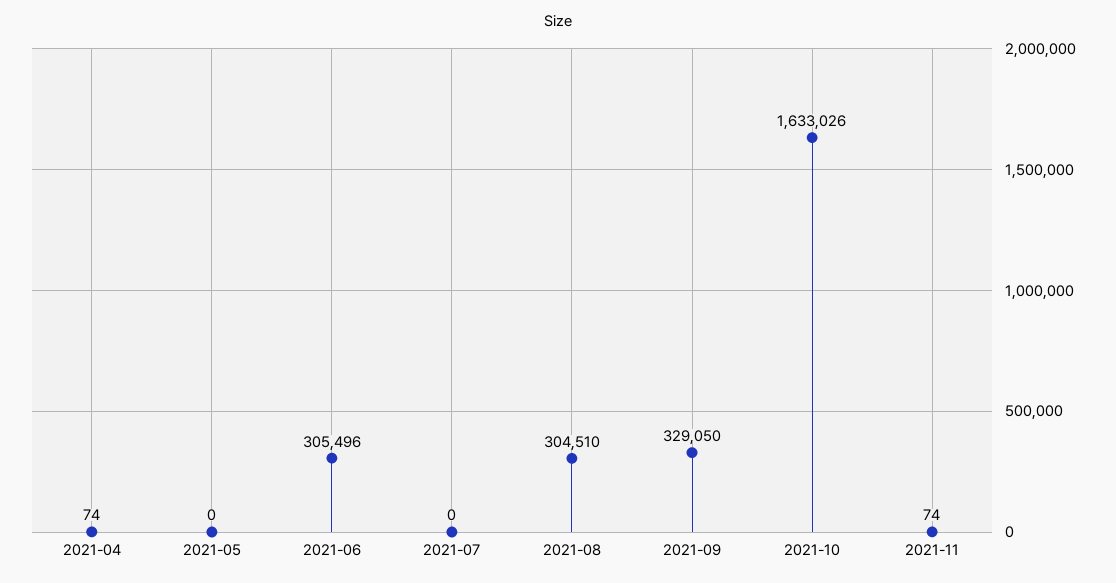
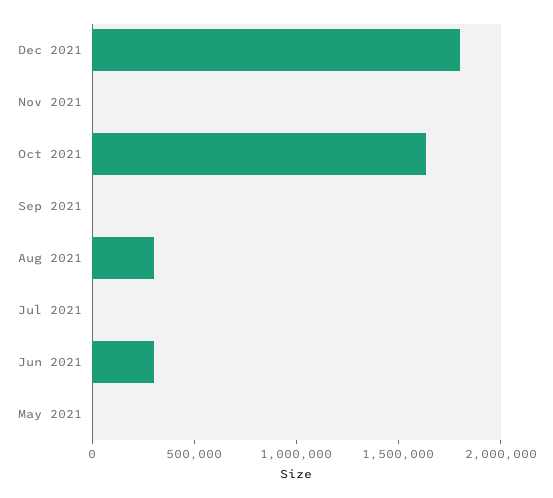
2021-04: 74 -> none
2021-09: 329050 -> 0
Dec 2021: none -> 1800000

